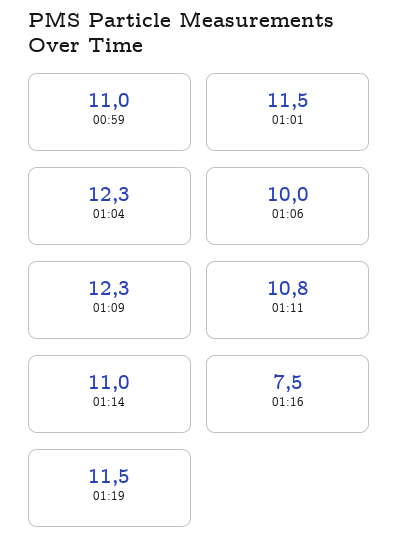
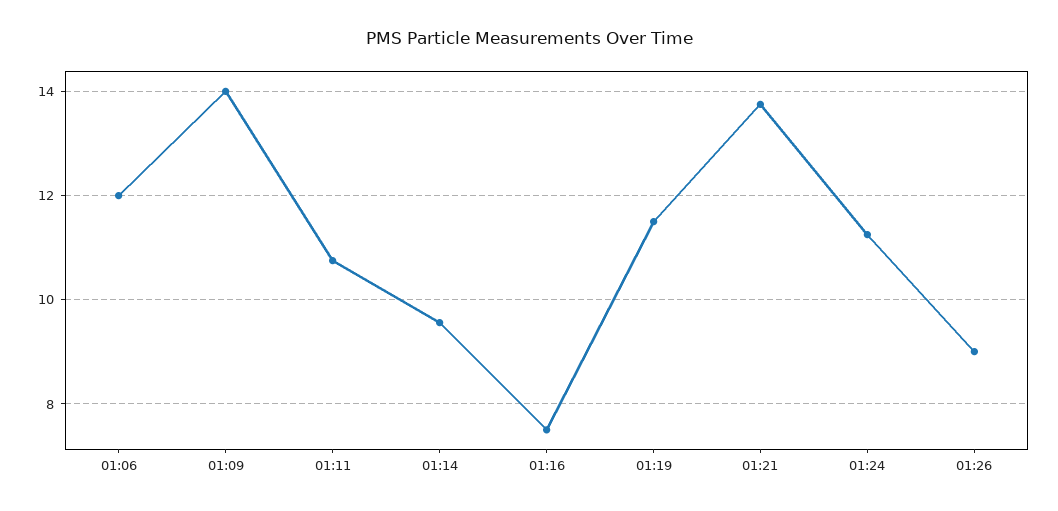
00:59: 11 -> none
01:01: 11.5 -> none
01:04: 12.3 -> none
01:06: 10 -> 12
01:09: 12.3 -> 14
01:14: 11 -> 9.6
01:21: none -> 13.8
01:24: none -> 11.2
01:26: none -> 9

